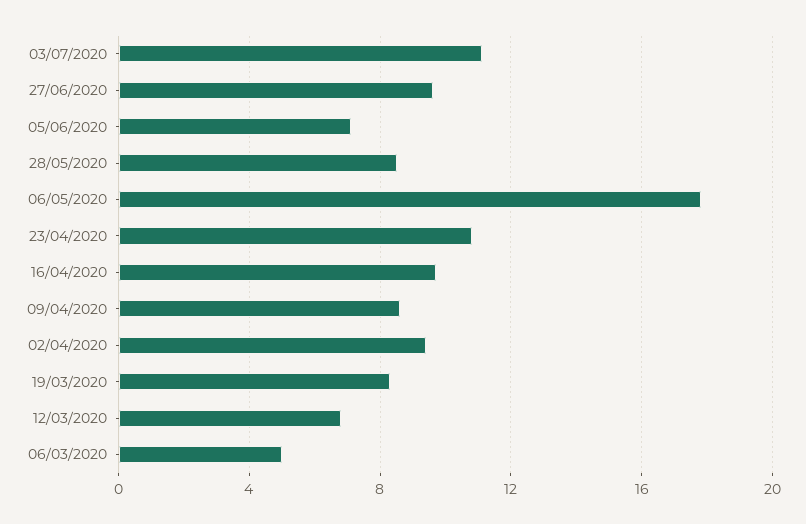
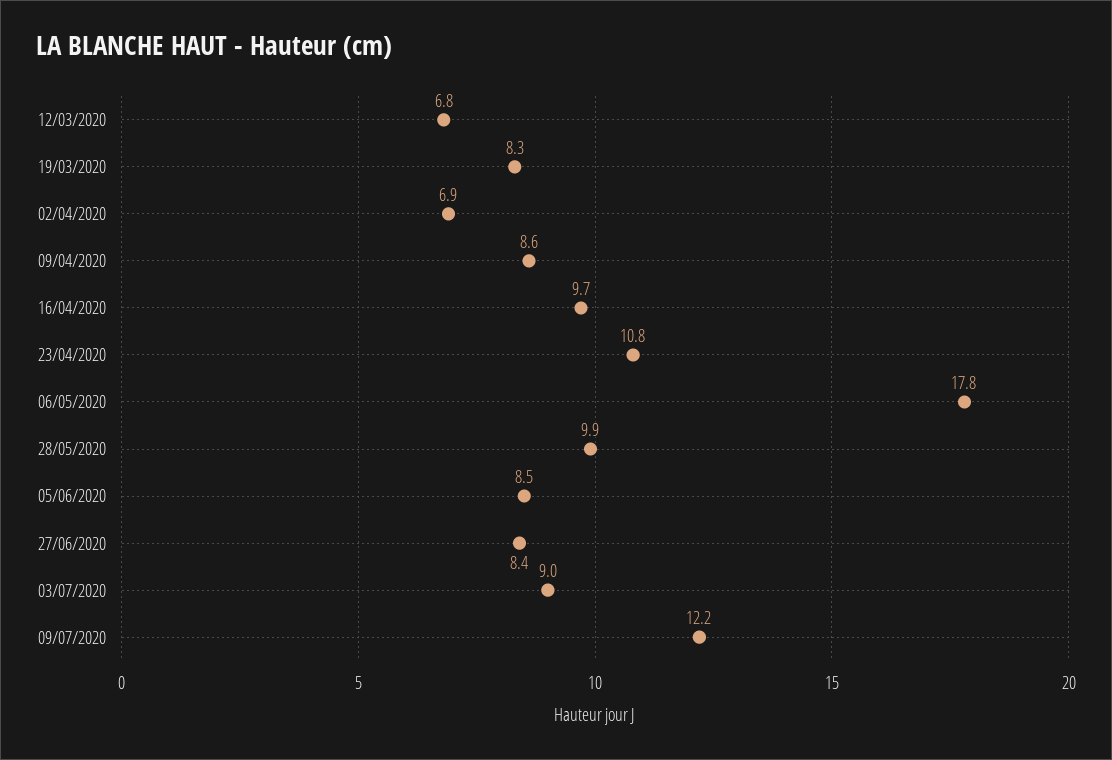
03/07/2020: 11 -> 9
27/06/2020: 9.5 -> 8.4
05/06/2020: 7 -> 8.5
28/05/2020: 8.5 -> 9.9
02/04/2020: 9.5 -> 6.9
06/03/2020: 5 -> none
09/07/2020: none -> 12.2

